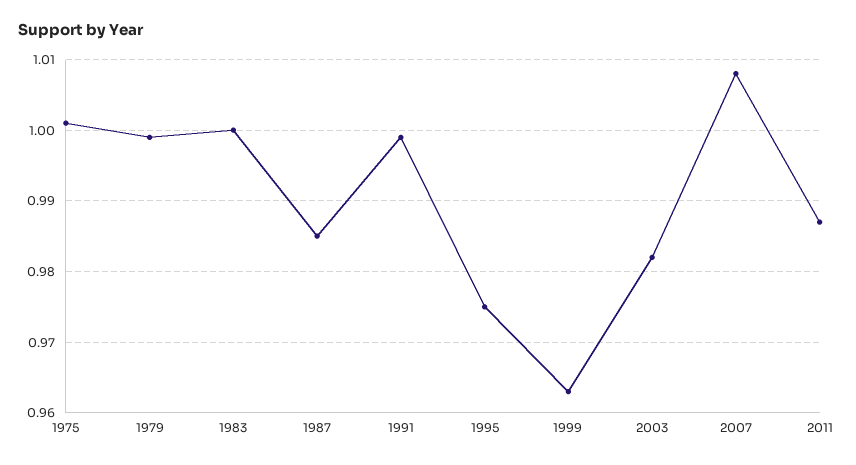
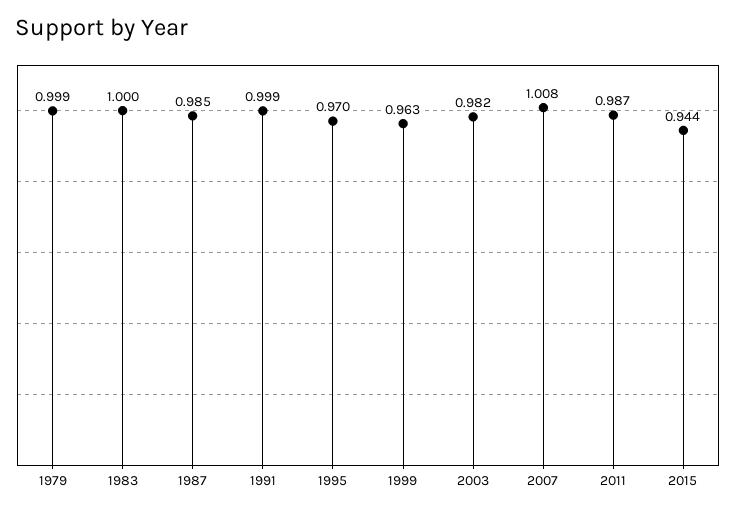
1975: 1.001 -> none
1995: 0.975 -> 0.97
2015: none -> 0.944

